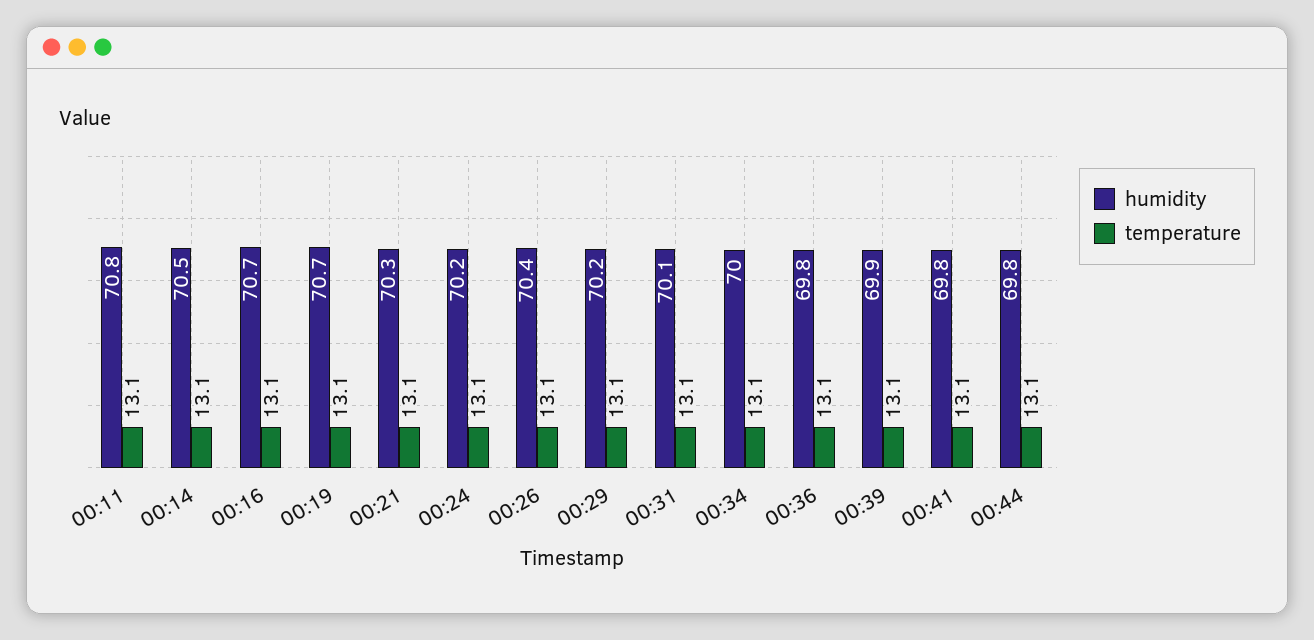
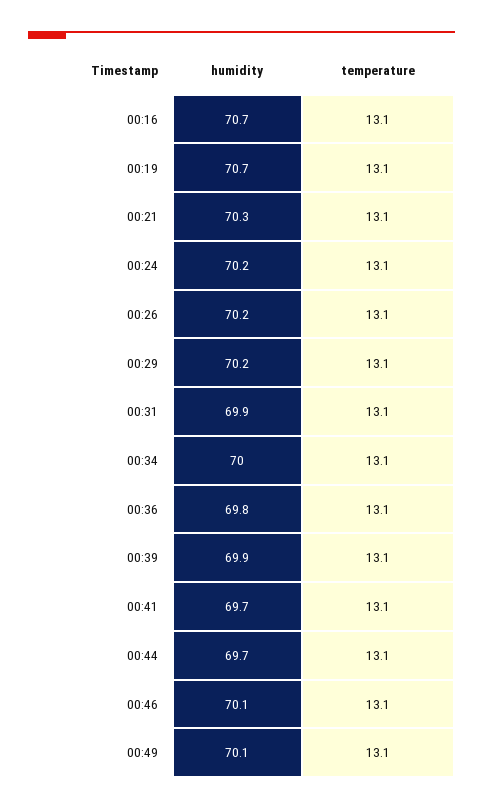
humidity, 00:11: 70.8 -> none
temperature, 00:11: 13.1 -> none
humidity, 00:14: 70.5 -> none
temperature, 00:14: 13.1 -> none
humidity, 00:26: 70.4 -> 70.2
humidity, 00:31: 70.1 -> 69.9
humidity, 00:41: 69.8 -> 69.7
humidity, 00:44: 69.8 -> 69.7
humidity, 00:46: none -> 70.1
temperature, 00:46: none -> 13.1
humidity, 00:49: none -> 70.1
temperature, 00:49: none -> 13.1

